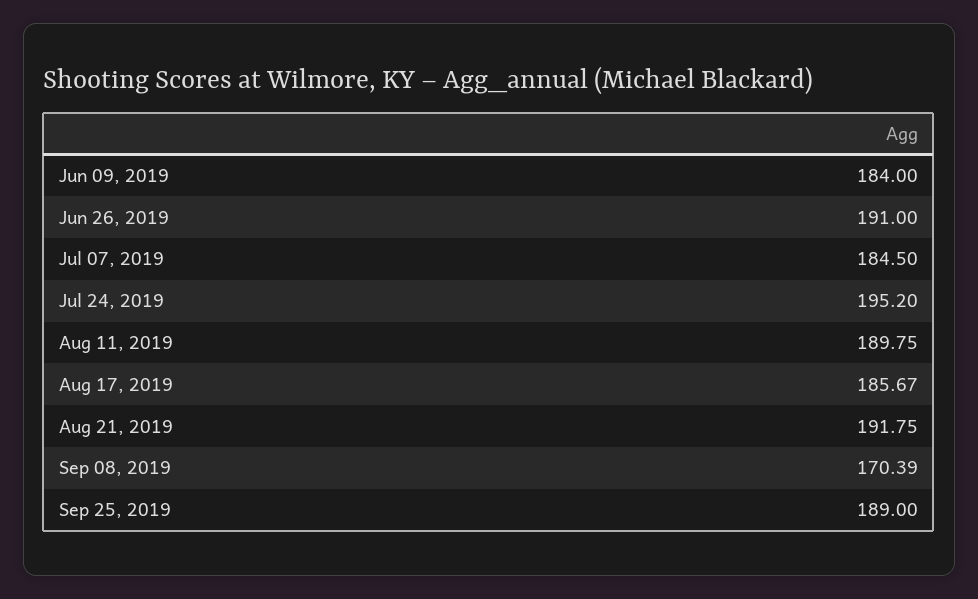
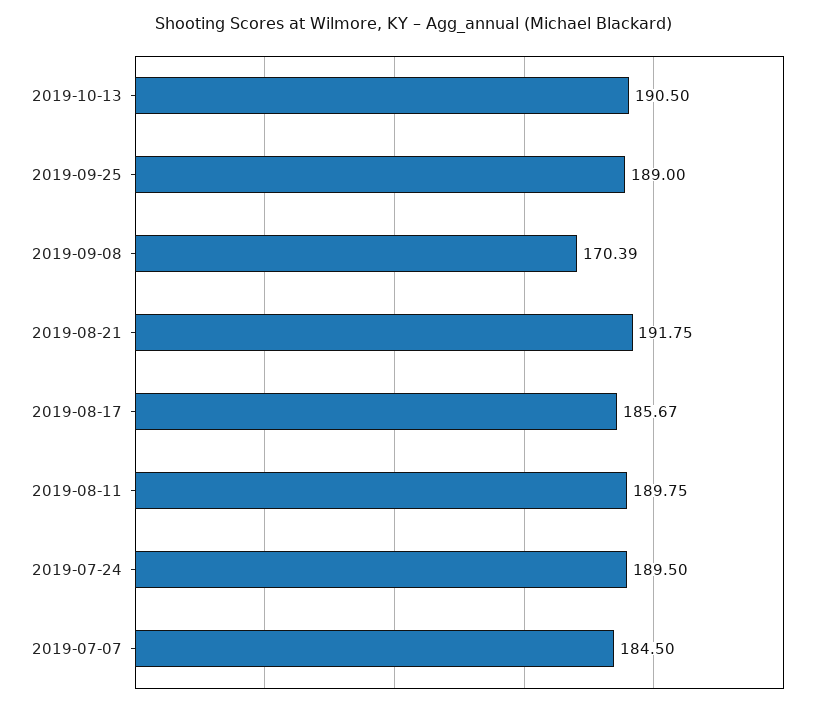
Jun 09, 2019: 184 -> none
Jun 26, 2019: 191 -> none
Jul 24, 2019: 195.2 -> 189.5
2019-10-13: none -> 190.5

